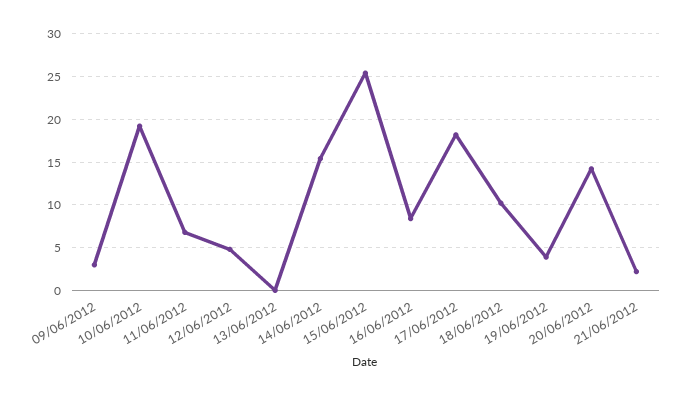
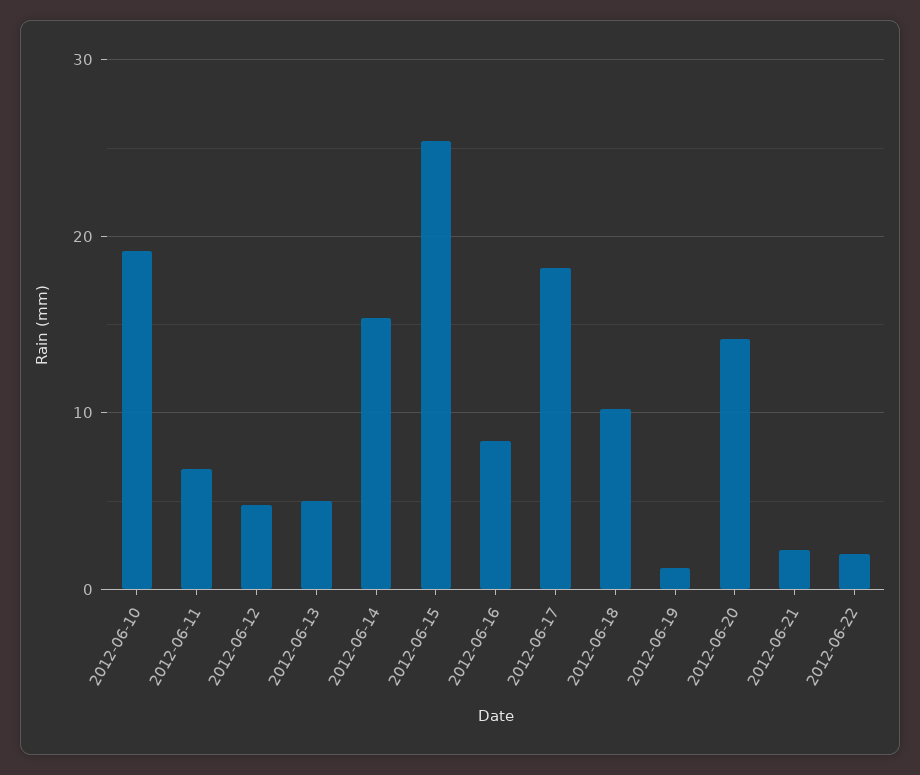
09/06/2012: 3 -> none
13/06/2012: 0 -> 5
19/06/2012: 4 -> 1
2012-06-22: none -> 2

